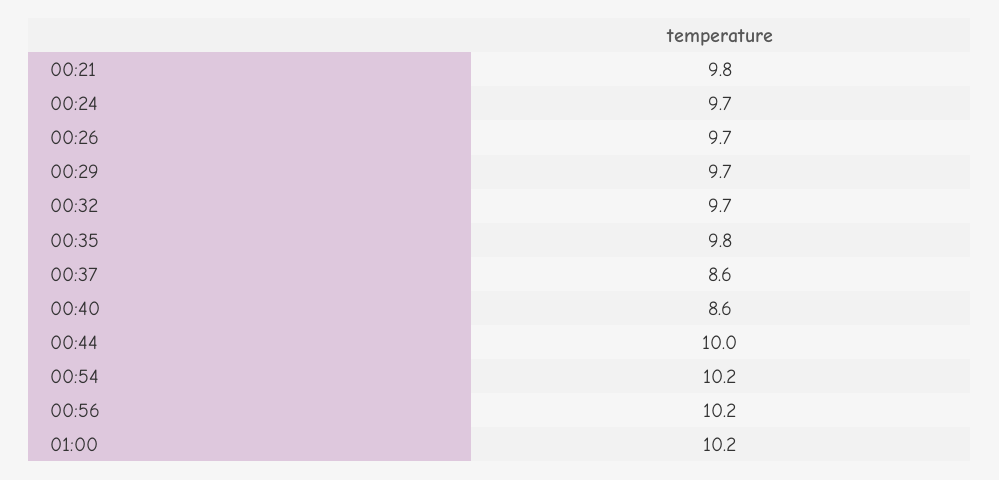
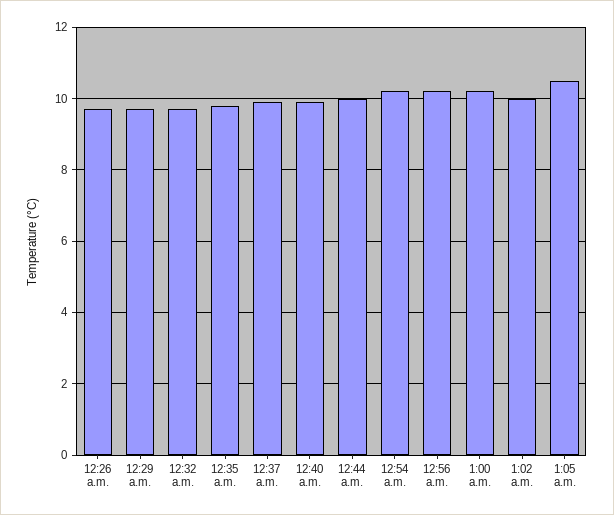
00:21: 9.8 -> none
00:24: 9.7 -> none
00:37: 8.6 -> 10
00:40: 8.6 -> 10
1:02 a.m.: none -> 10
1:05 a.m.: none -> 10.5

